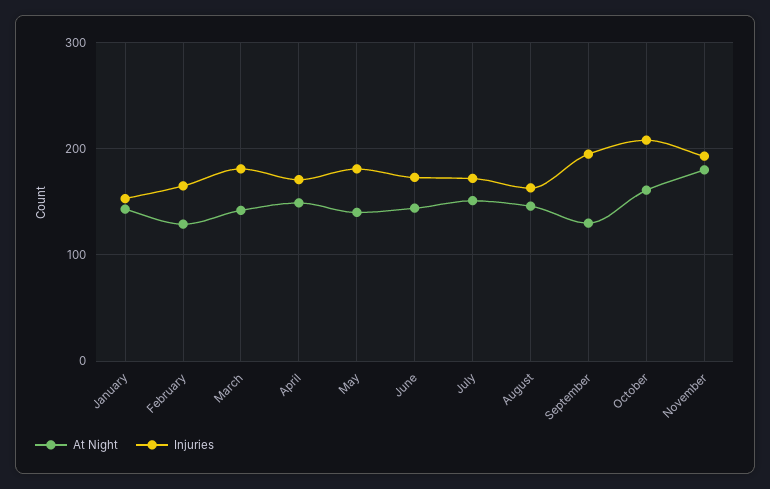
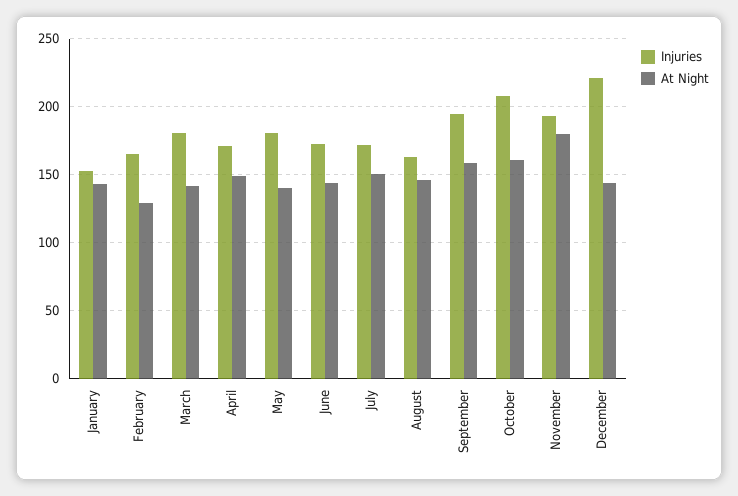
At Night, September: 130 -> 160
Injuries, December: none -> 220
At Night, December: none -> 145

